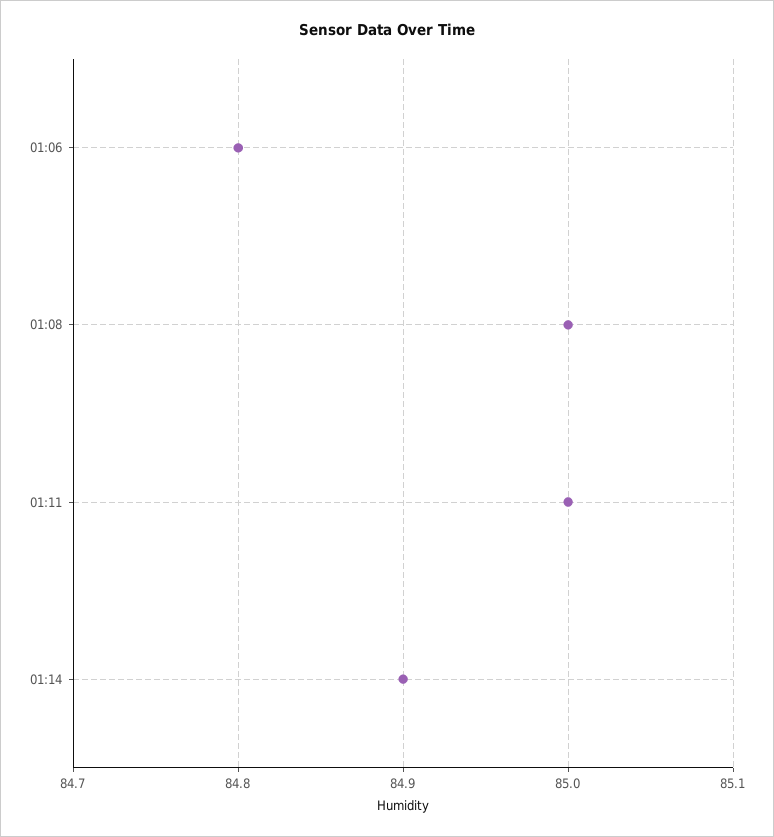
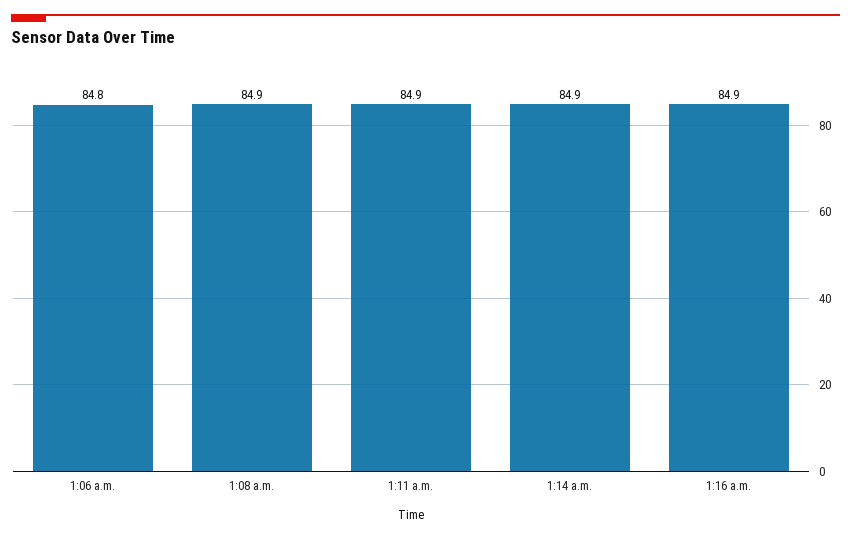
01:08: 85 -> 84.9
01:11: 85 -> 84.9
1:16 a.m.: none -> 84.9

